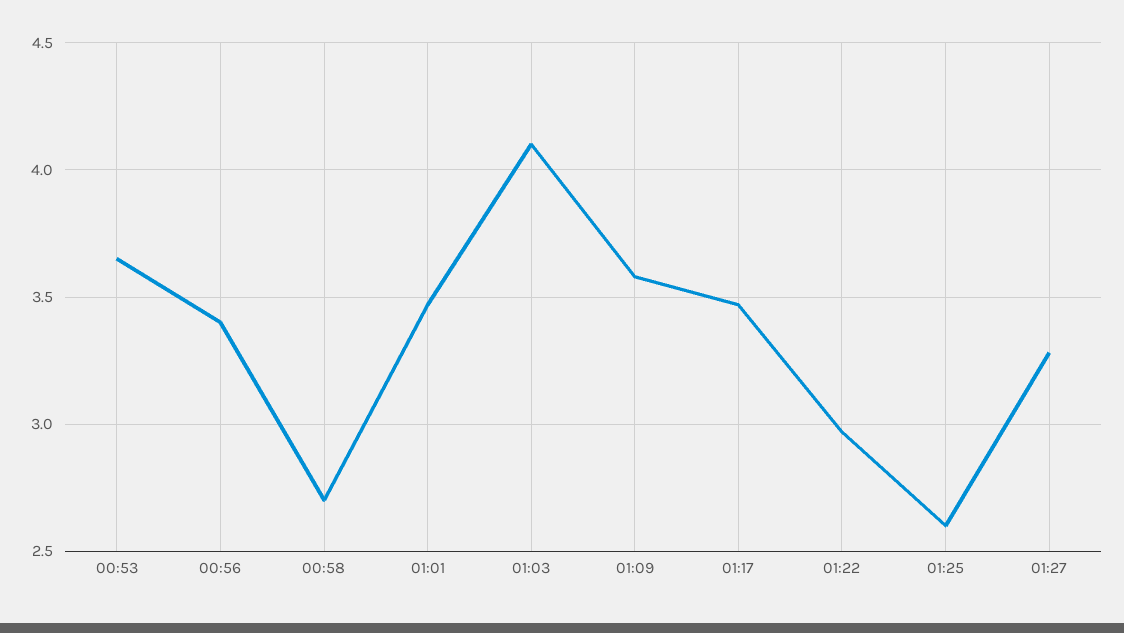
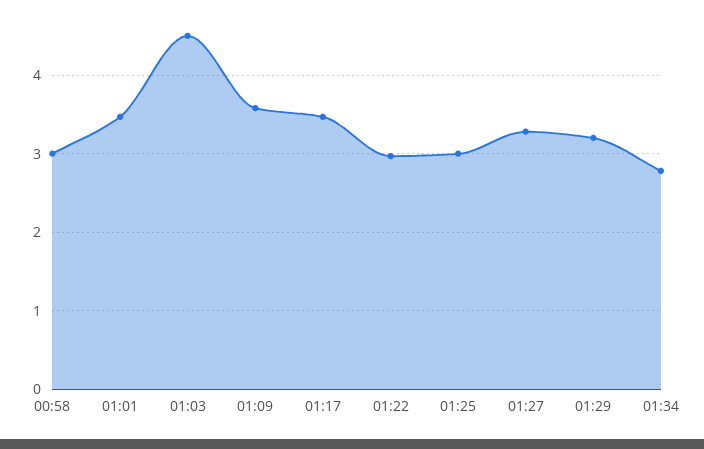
00:53: 3.65 -> none
00:56: 3.4 -> none
00:58: 2.7 -> 3
01:03: 4.1 -> 4.5
01:25: 2.6 -> 3
01:29: none -> 3.2
01:34: none -> 2.8

